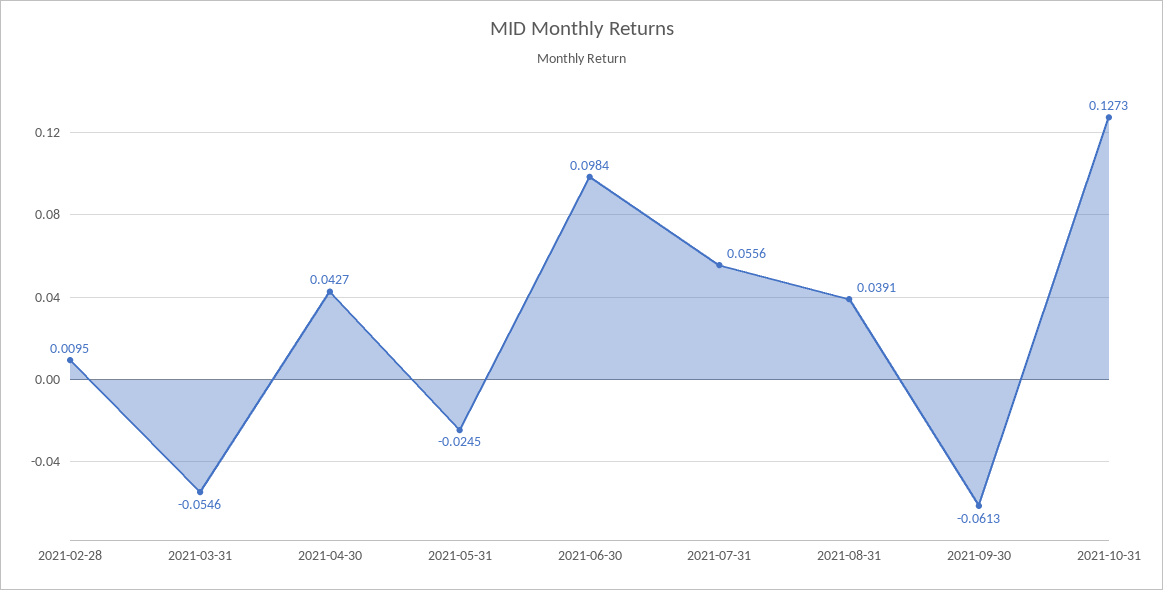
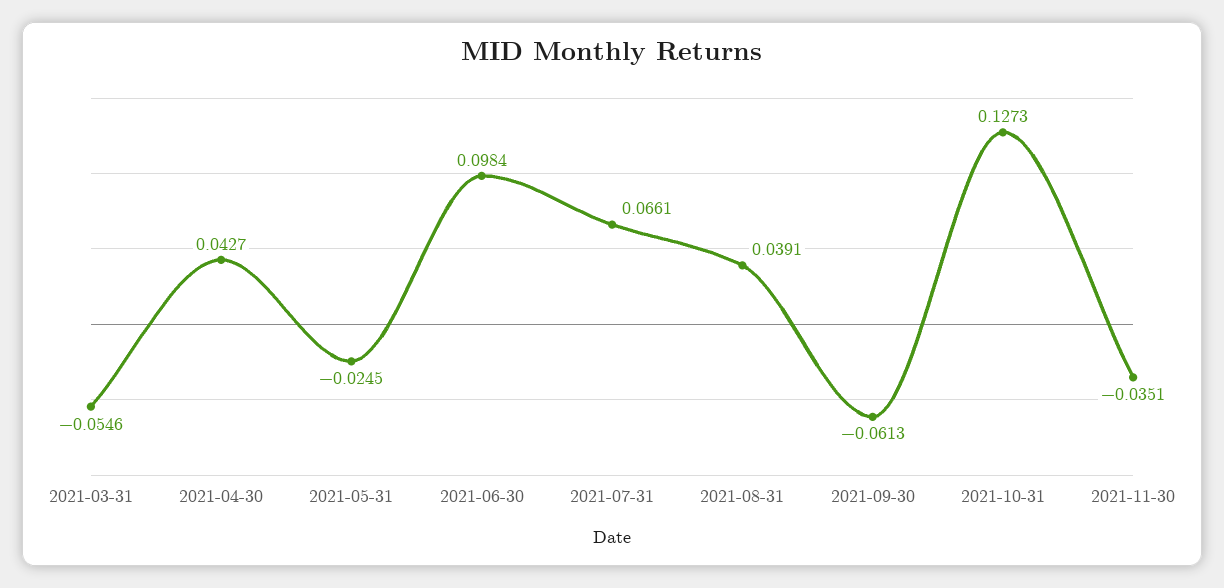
2021-02-28: 0.0095 -> none
2021-07-31: 0.0556 -> 0.0661
2021-11-30: none -> -0.0351

